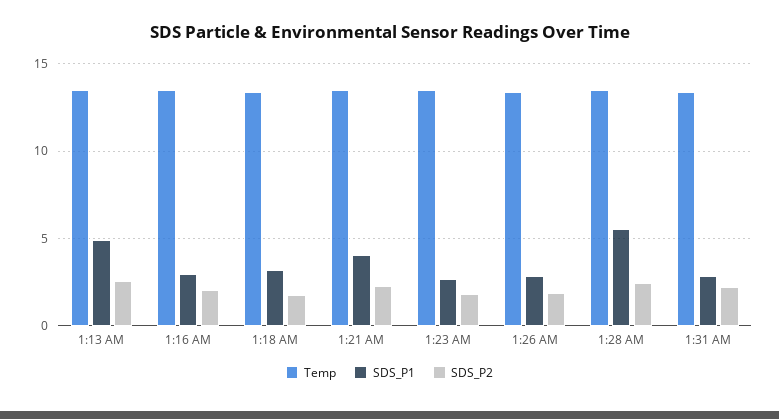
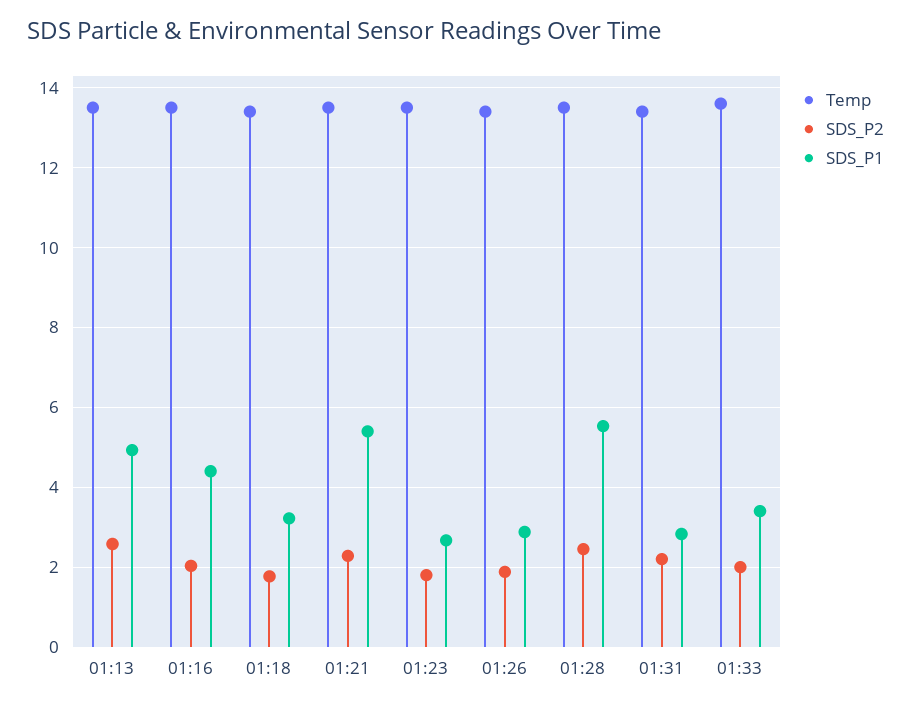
SDS_P1, 1:16 AM: 3 -> 4.4
SDS_P1, 1:21 AM: 4 -> 5.4
Temp, 01:33: none -> 13.6
SDS_P2, 01:33: none -> 2
SDS_P1, 01:33: none -> 3.4

